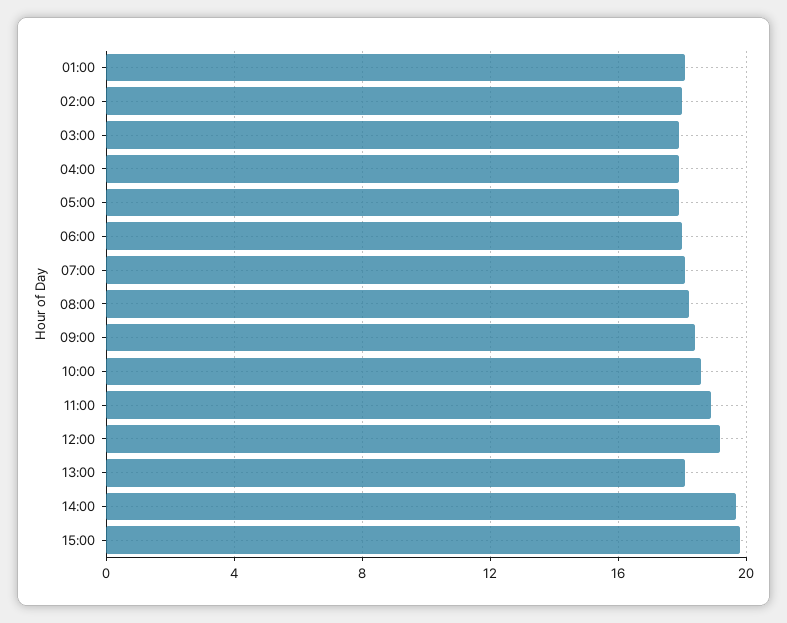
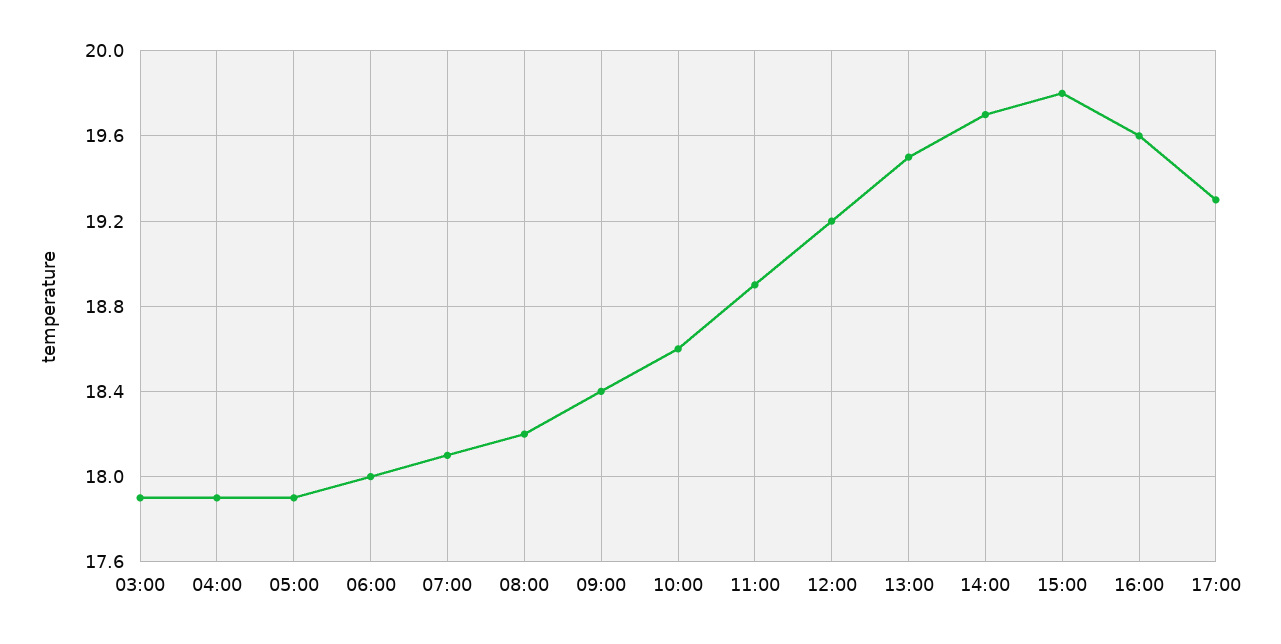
01:00: 18 -> none
02:00: 18 -> none
13:00: 18 -> 19.5
16:00: none -> 19.6
17:00: none -> 19.3

